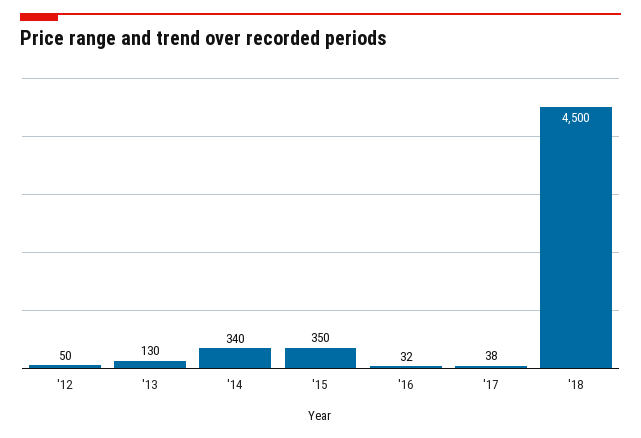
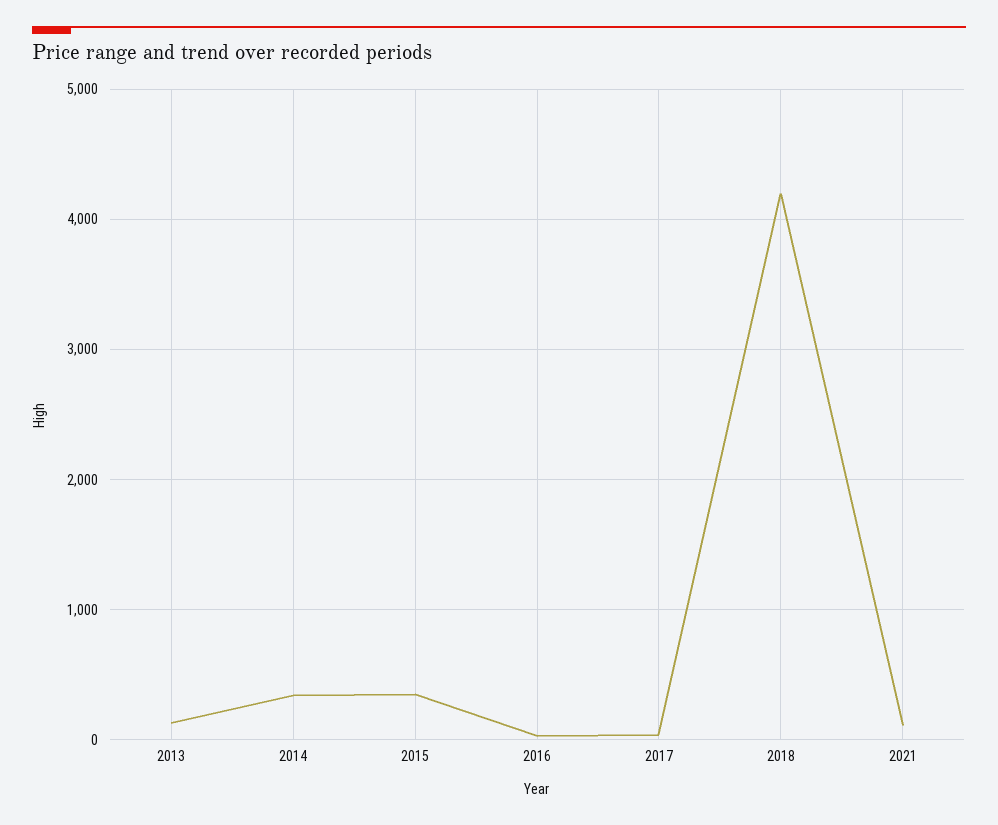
'12: 50 -> none
'18: 4500 -> 4200
2021: none -> 100

